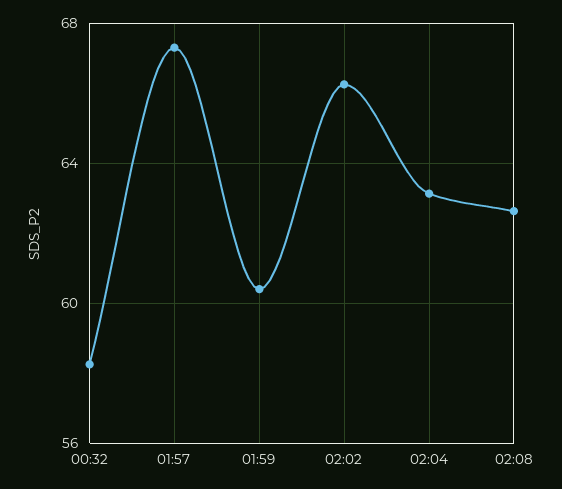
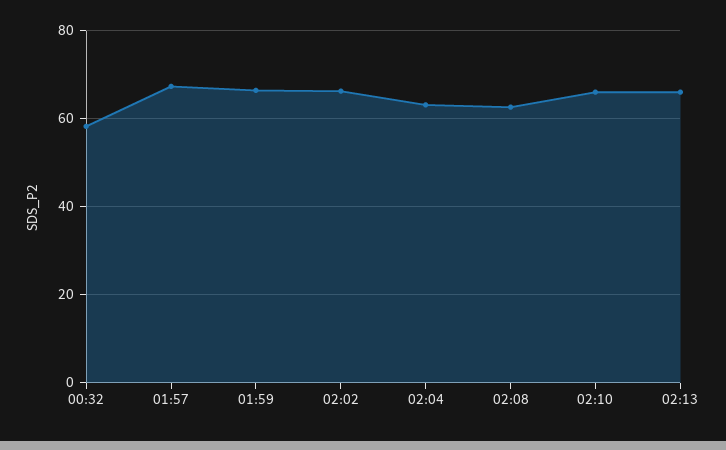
01:59: 60.5 -> 66
02:10: none -> 66
02:13: none -> 66

